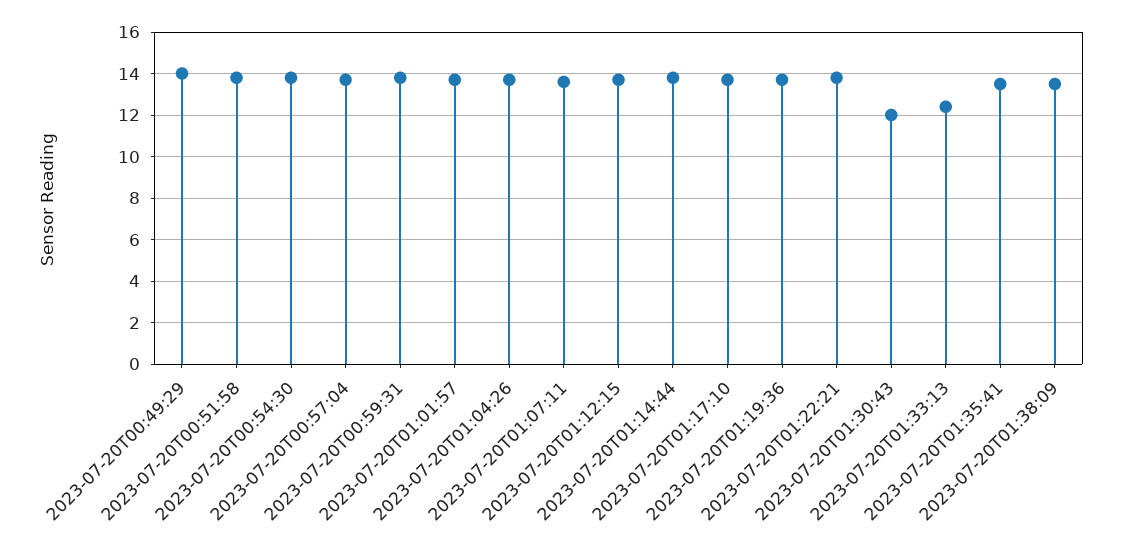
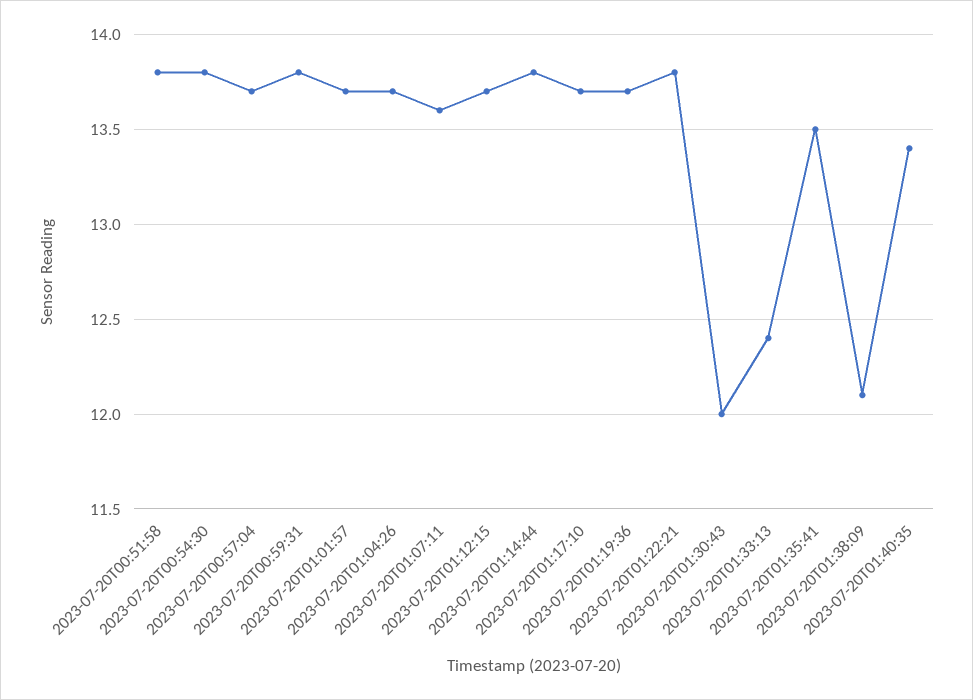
2023-07-20T00:49:29: 14 -> none
2023-07-20T01:38:09: 13.5 -> 12.1
2023-07-20T01:40:35: none -> 13.4

